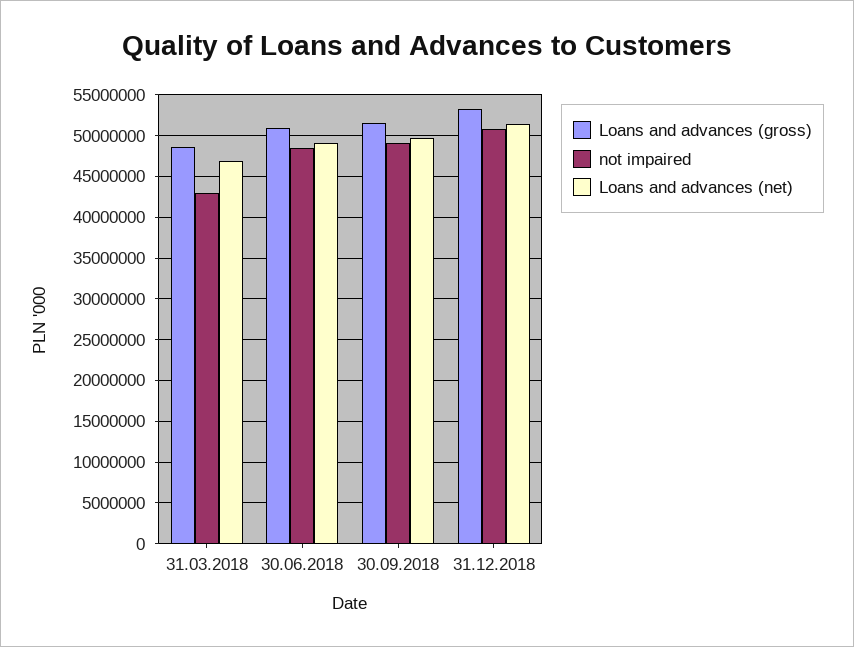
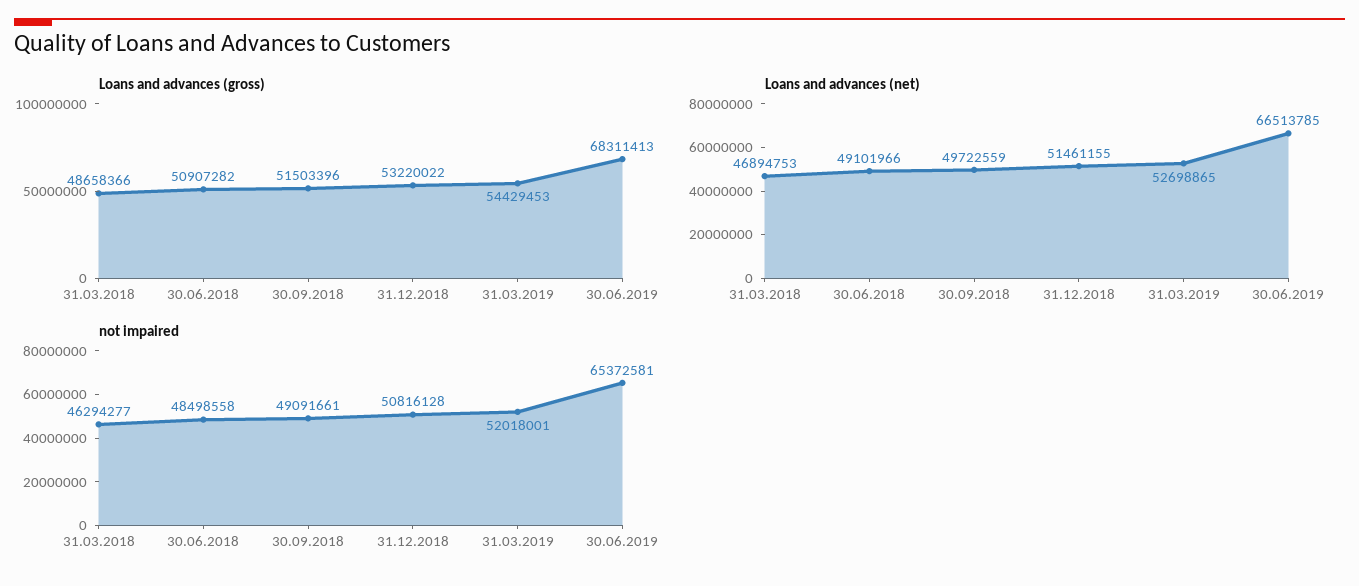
not impaired, 31.03.2018: 43000000 -> 46294277
Loans and advances (gross), 31.03.2019: none -> 54429453
Loans and advances (gross), 30.06.2019: none -> 68311413
Loans and advances (net), 31.03.2019: none -> 52698865
Loans and advances (net), 30.06.2019: none -> 66513785
not impaired, 31.03.2019: none -> 52018001
not impaired, 30.06.2019: none -> 65372581

